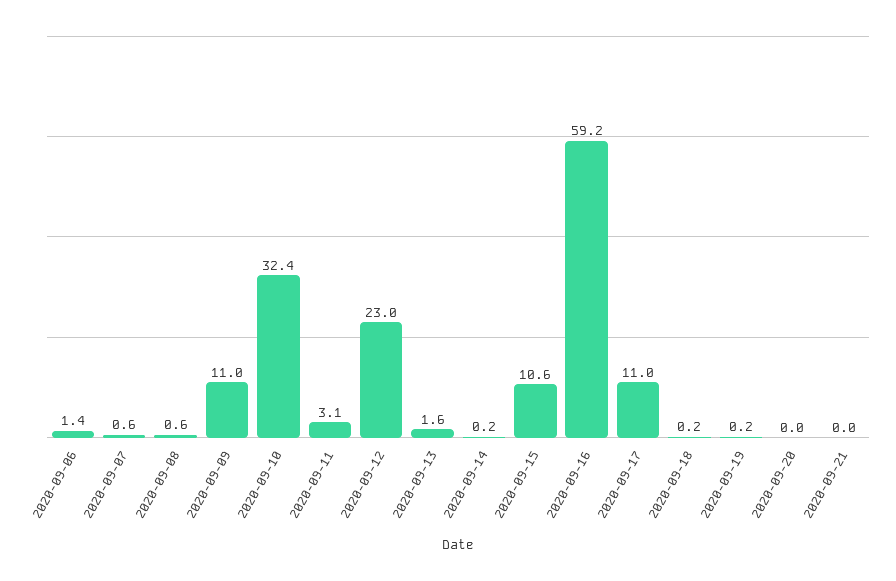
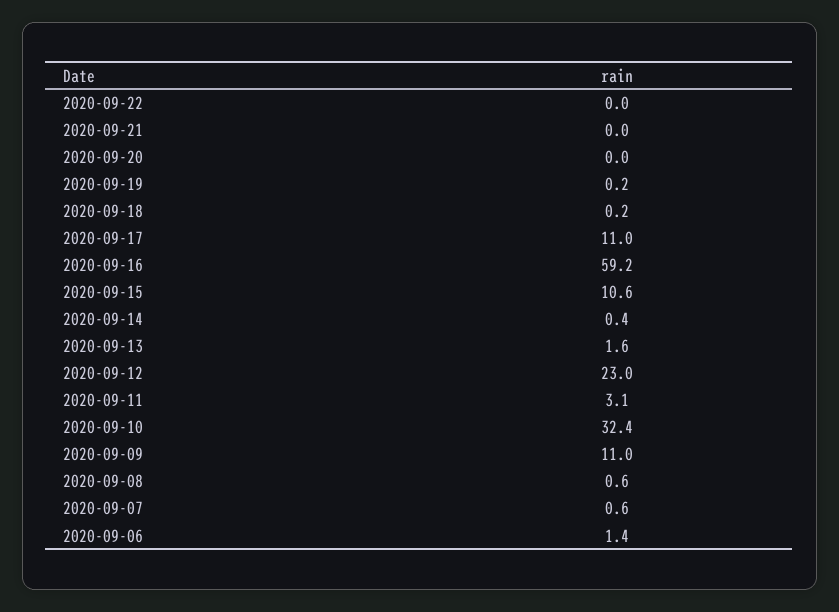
2020-09-14: 0.2 -> 0.4
2020-09-22: none -> 0

